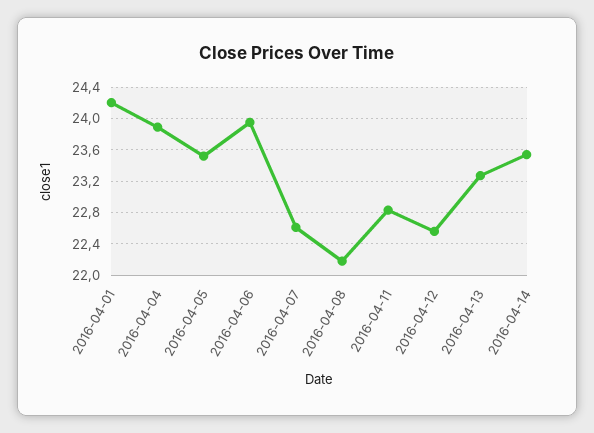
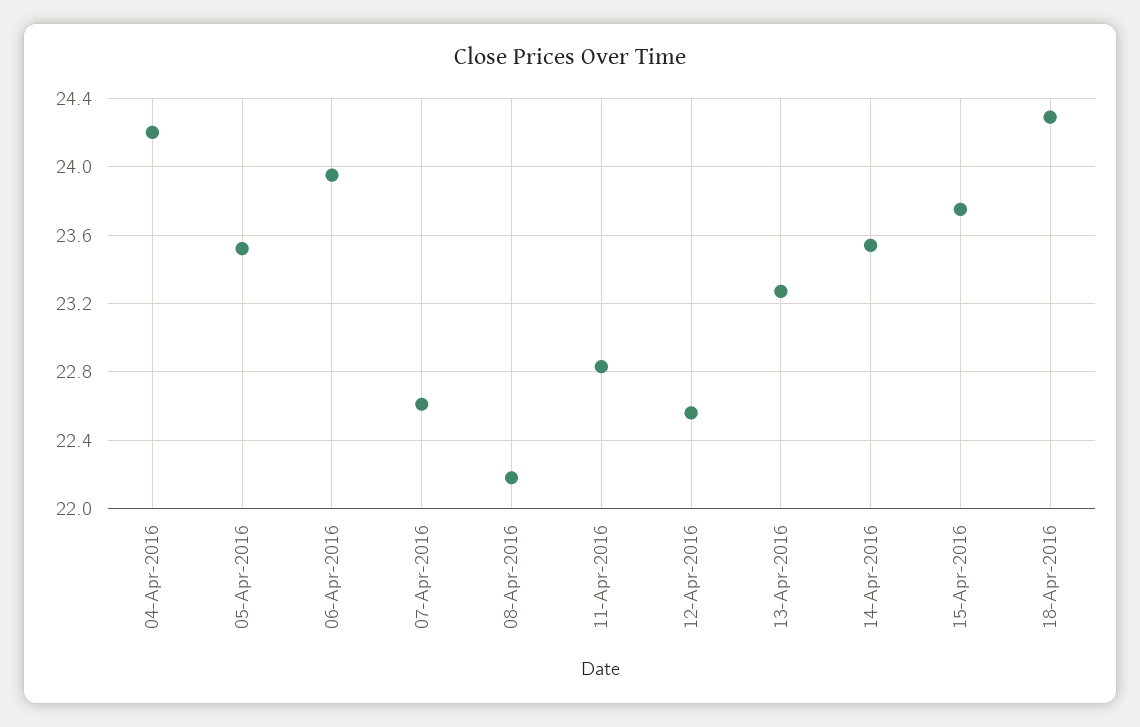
2016-04-01: 24.2 -> none
2016-04-04: 23.9 -> 24.2
15-Apr-2016: none -> 23.75
18-Apr-2016: none -> 24.3

